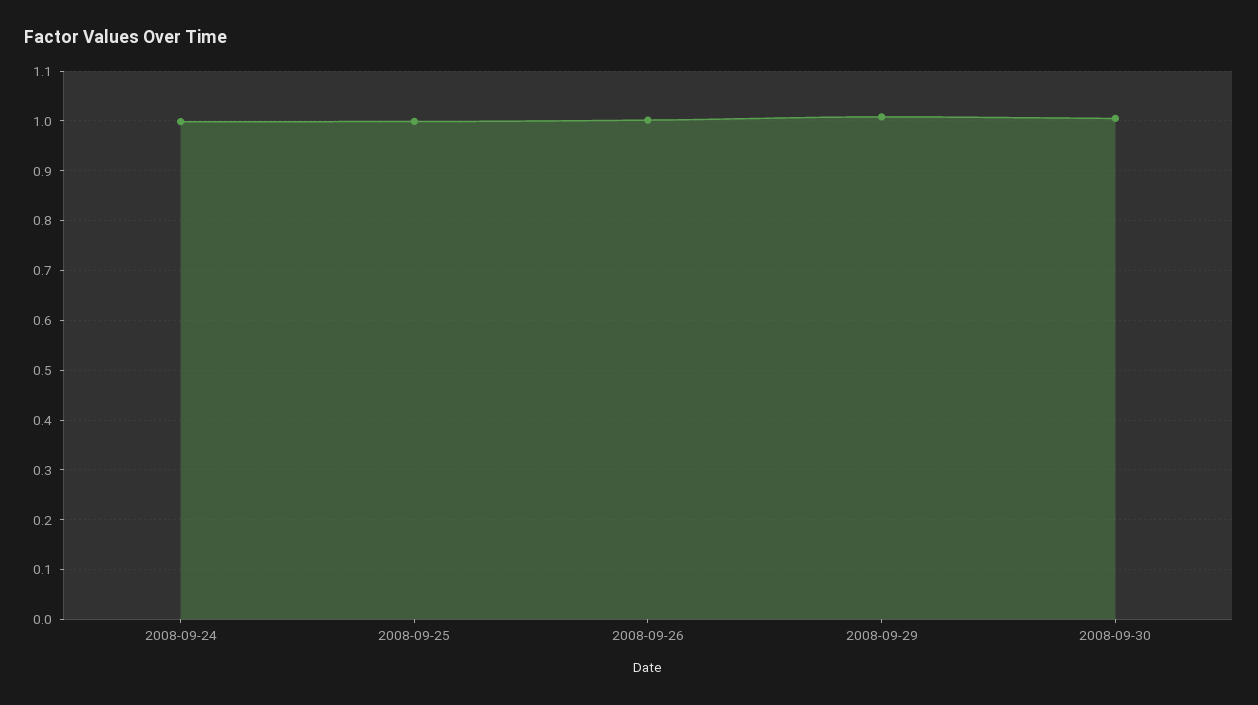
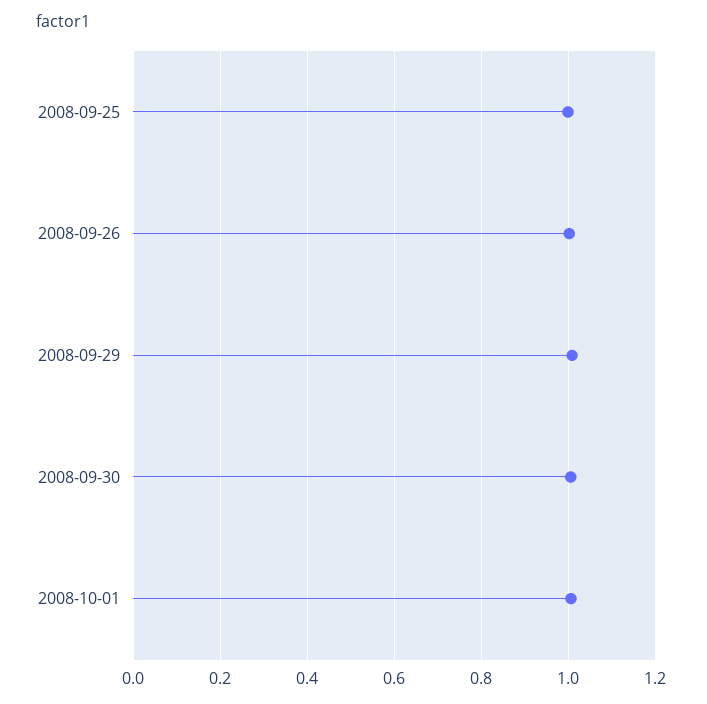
2008-09-24: 1 -> none
2008-10-01: none -> 1

